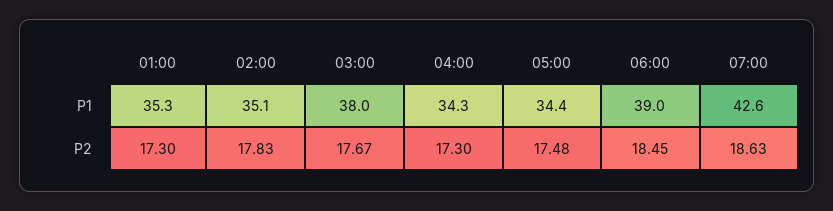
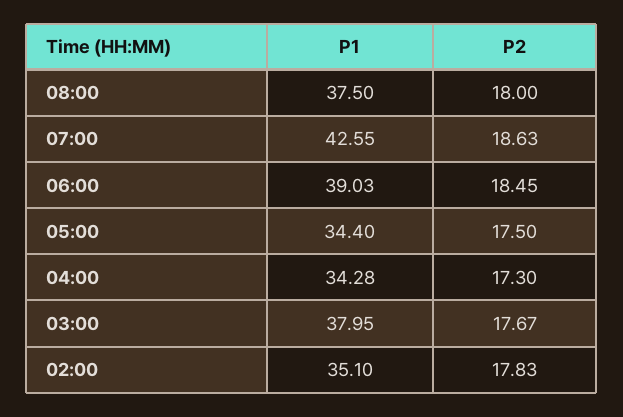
01:00, P1: 35.3 -> none
01:00, P2: 17.3 -> none
05:00, P2: 17.48 -> 17.5
08:00, P1: none -> 37.5
08:00, P2: none -> 18

